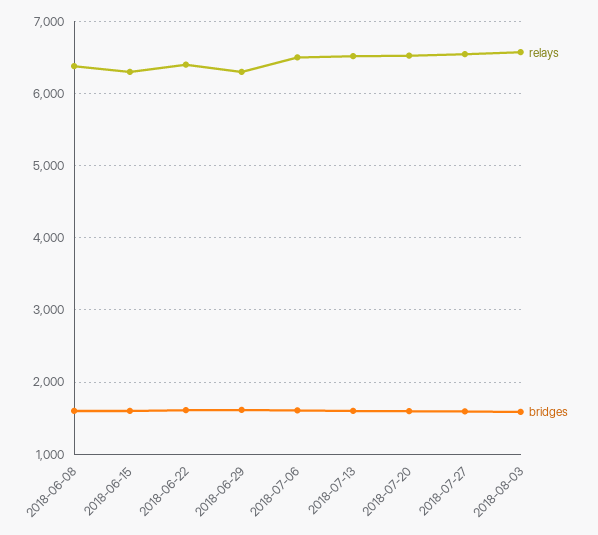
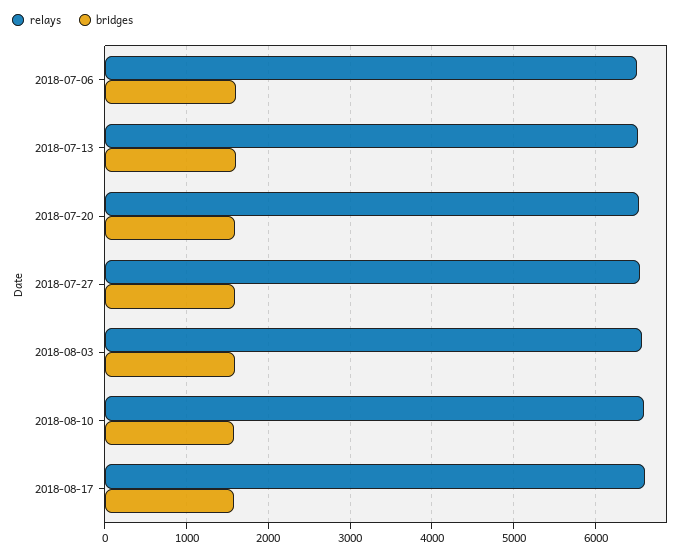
relays, 2018-06-08: 6400 -> none
bridges, 2018-06-08: 1600 -> none
relays, 2018-06-15: 6300 -> none
bridges, 2018-06-15: 1600 -> none
relays, 2018-06-22: 6400 -> none
bridges, 2018-06-22: 1600 -> none
relays, 2018-06-29: 6300 -> none
bridges, 2018-06-29: 1600 -> none
relays, 2018-08-10: none -> 6600
bridges, 2018-08-10: none -> 1600
relays, 2018-08-17: none -> 6600
bridges, 2018-08-17: none -> 1600

